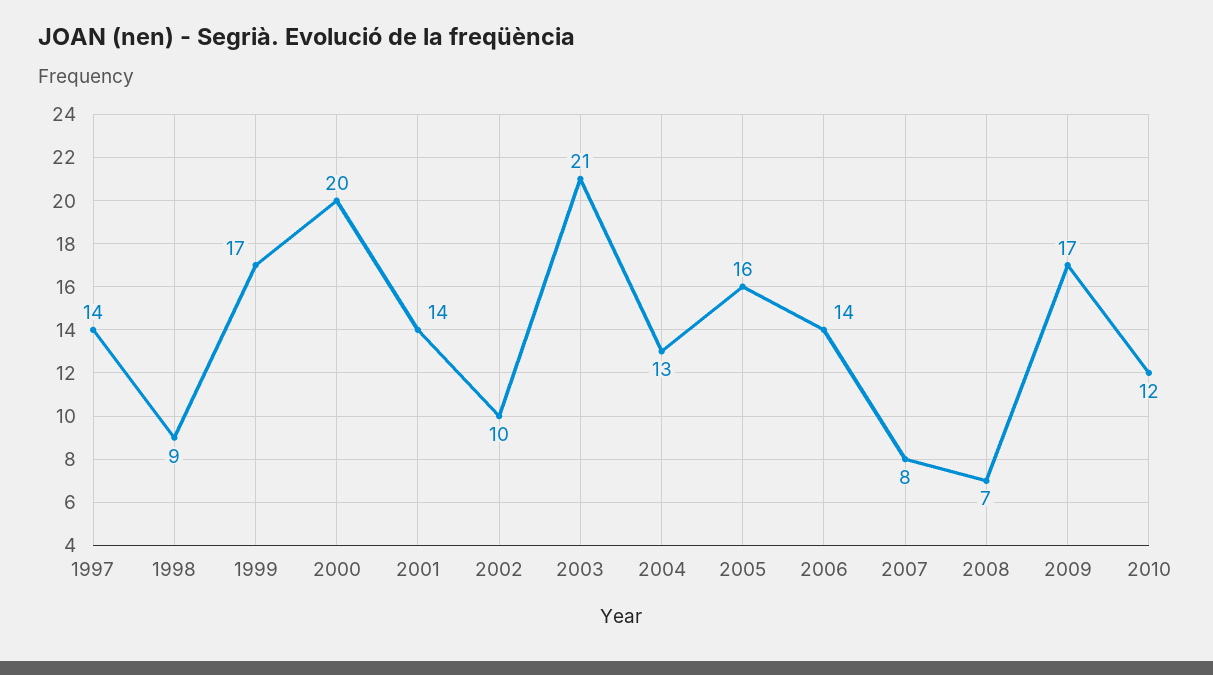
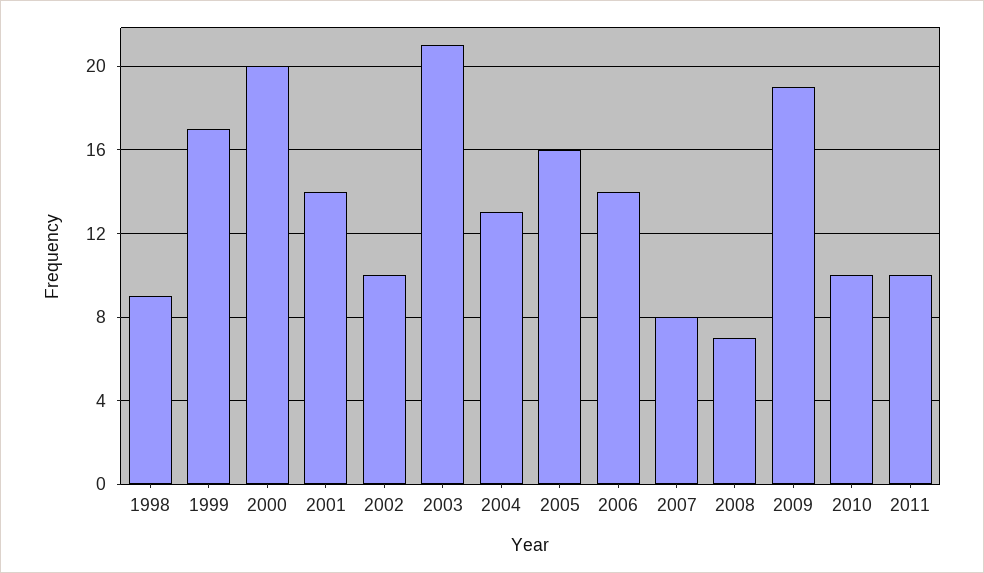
1997: 14 -> none
2009: 17 -> 19
2010: 12 -> 10
2011: none -> 10

